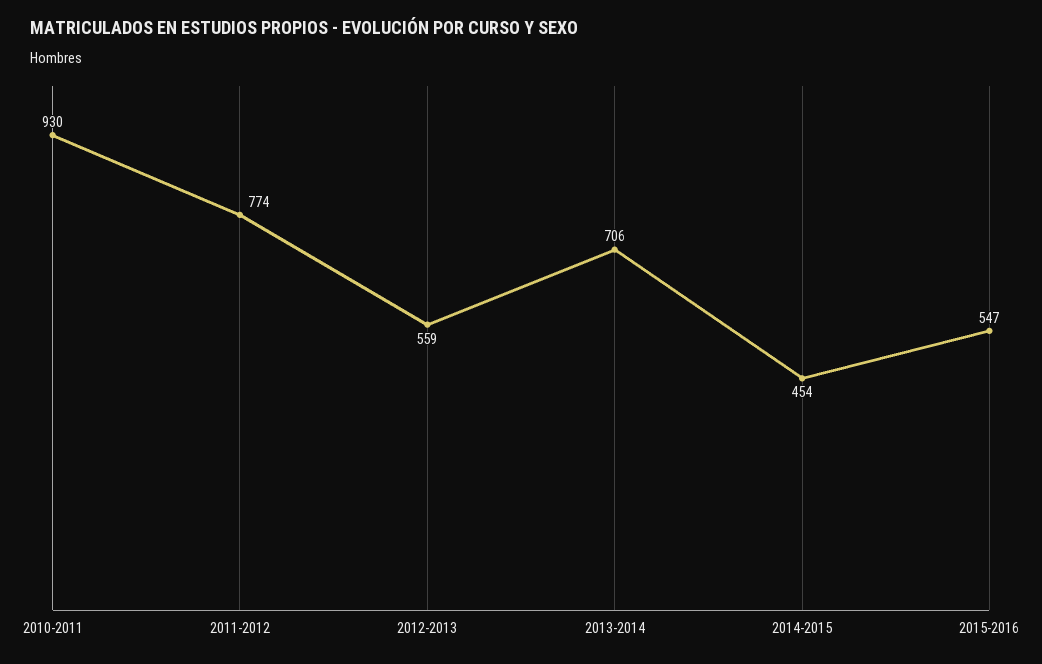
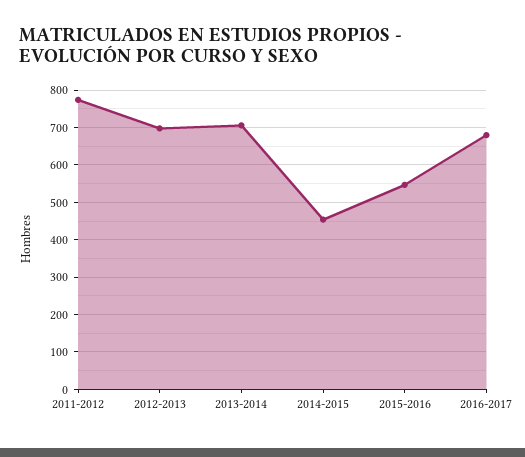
2010-2011: 930 -> none
2012-2013: 559 -> 700
2016-2017: none -> 680

